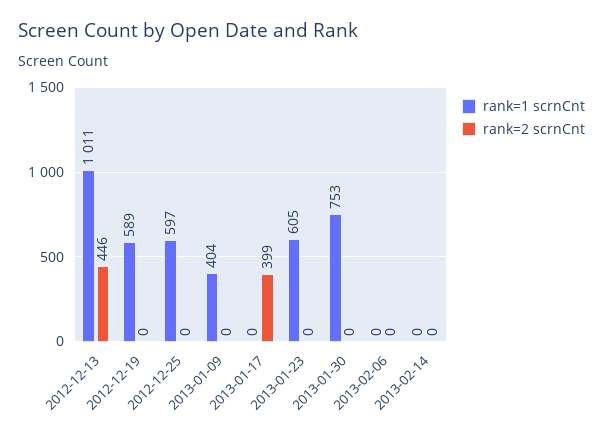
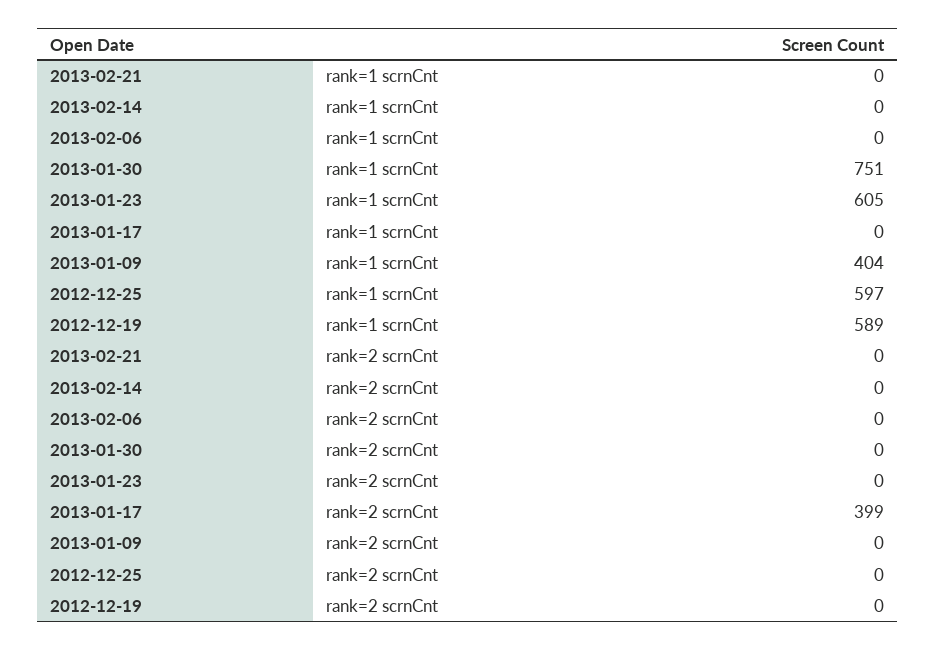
rank=1 scrnCnt, 2012-12-13: 1011 -> none
rank=2 scrnCnt, 2012-12-13: 446 -> none
rank=1 scrnCnt, 2013-01-30: 753 -> 751
rank=1 scrnCnt, 2013-02-21: none -> 0
rank=2 scrnCnt, 2013-02-21: none -> 0

